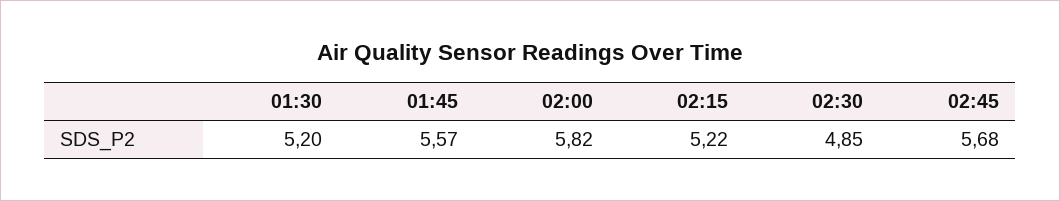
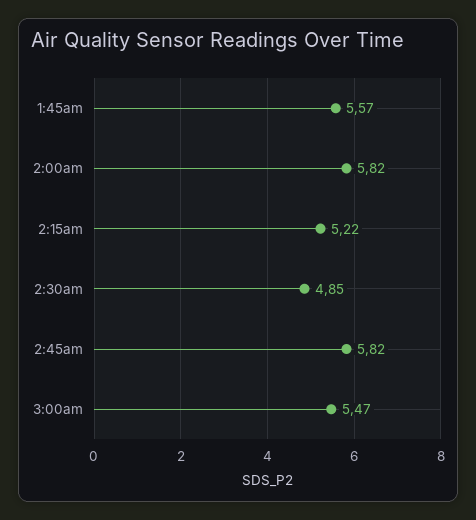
01:30: 5.2 -> none
02:45: 5.68 -> 5.82
3:00am: none -> 5.47

